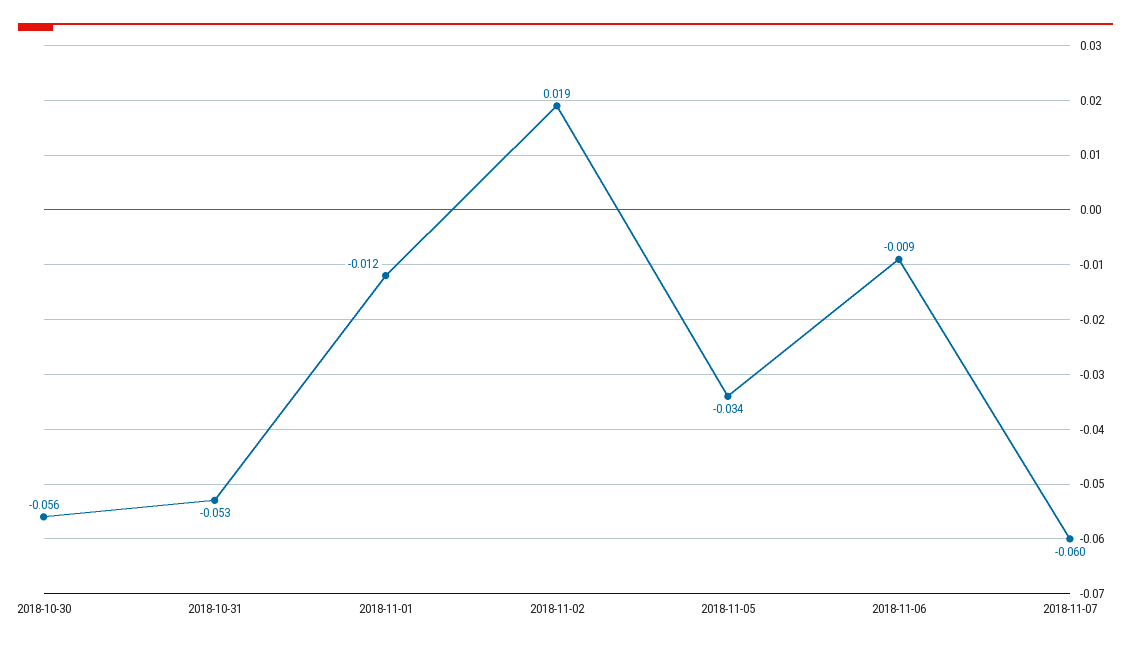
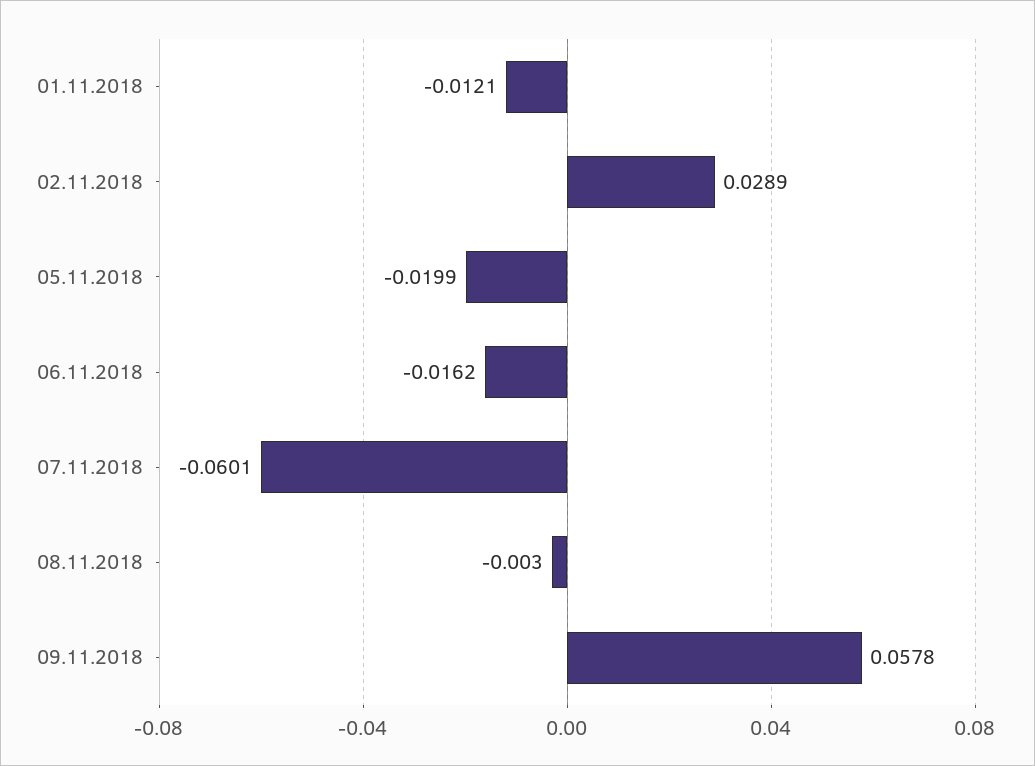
2018-10-30: -0.056 -> none
2018-10-31: -0.053 -> none
2018-11-02: 0.019 -> 0.0289
2018-11-05: -0.034 -> -0.0199
2018-11-06: -0.009 -> -0.0162
08.11.2018: none -> -0.003
09.11.2018: none -> 0.0578

